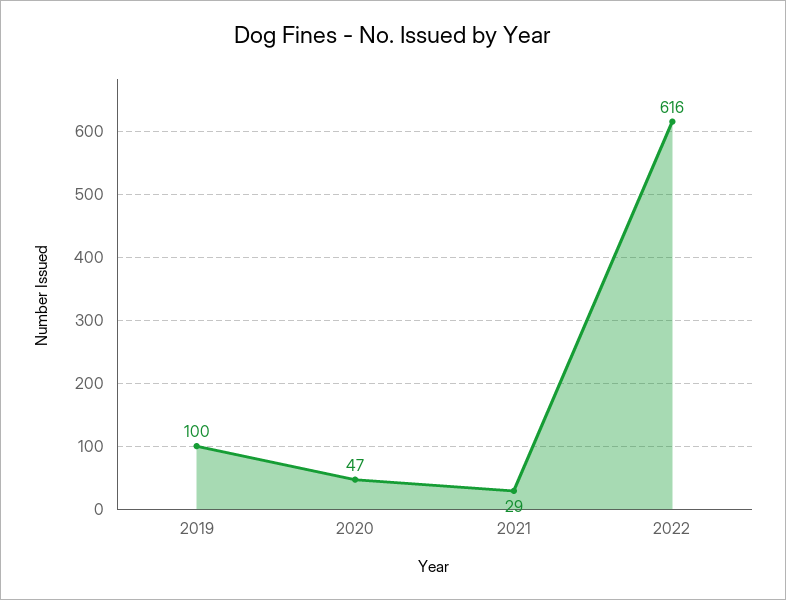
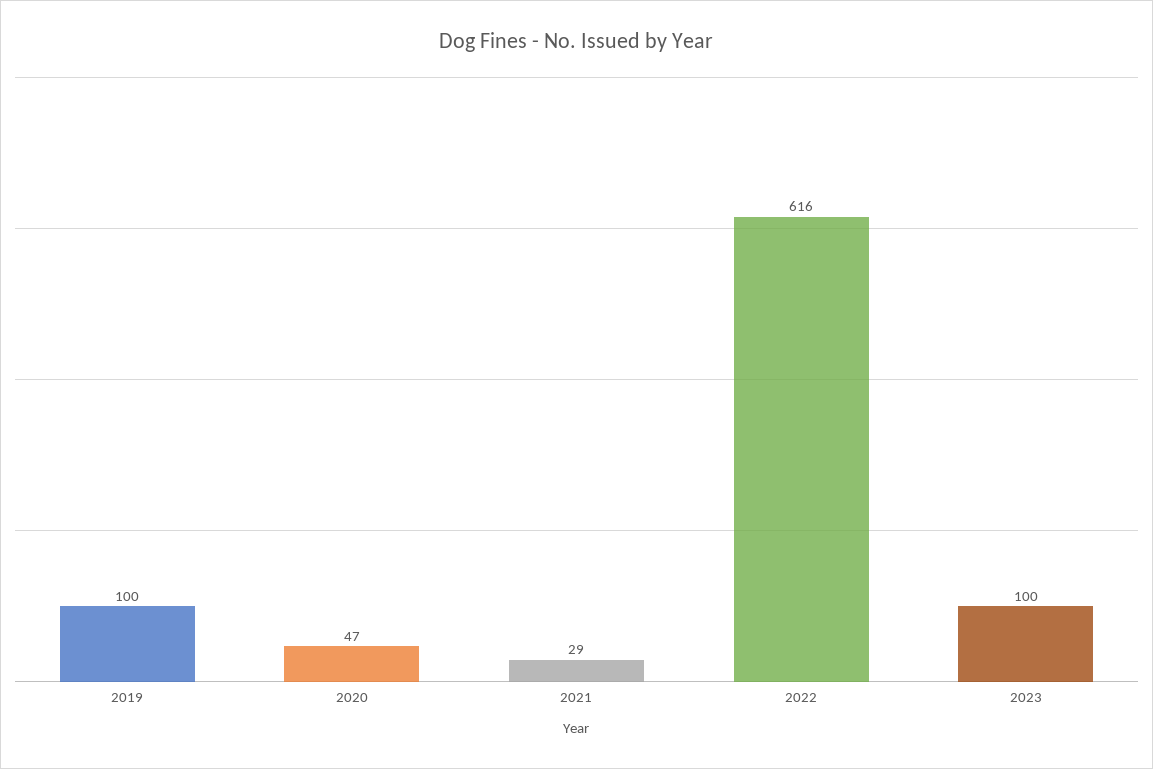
2023: none -> 100

